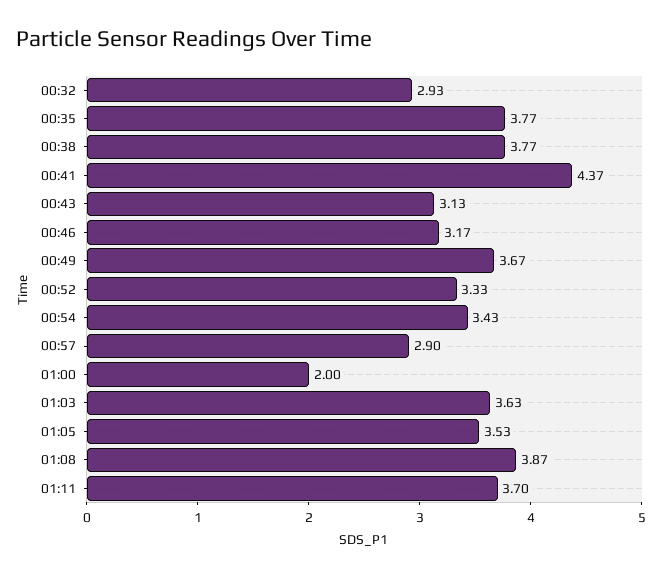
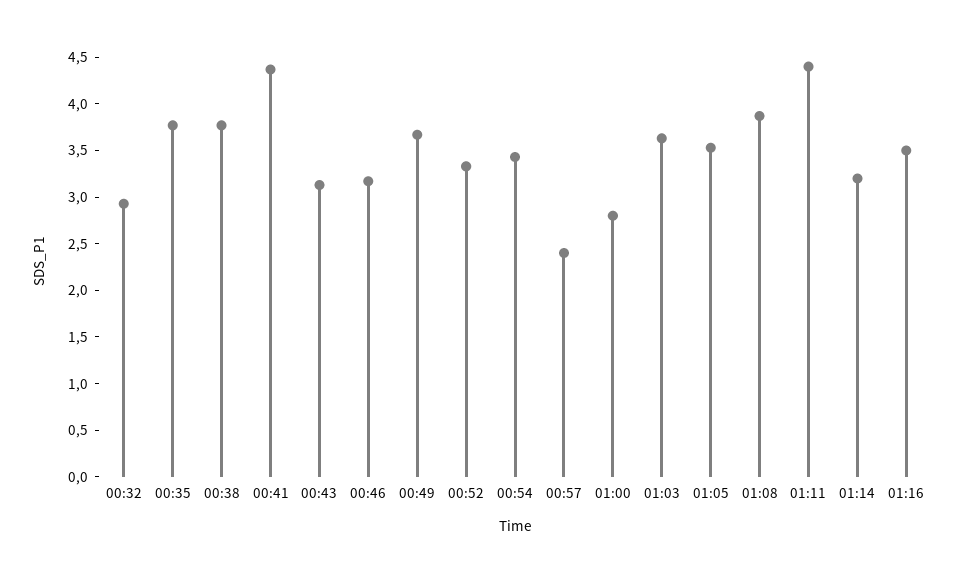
00:57: 2.9 -> 2.4
01:00: 2 -> 2.8
01:11: 3.7 -> 4.4
01:14: none -> 3.2
01:16: none -> 3.5

